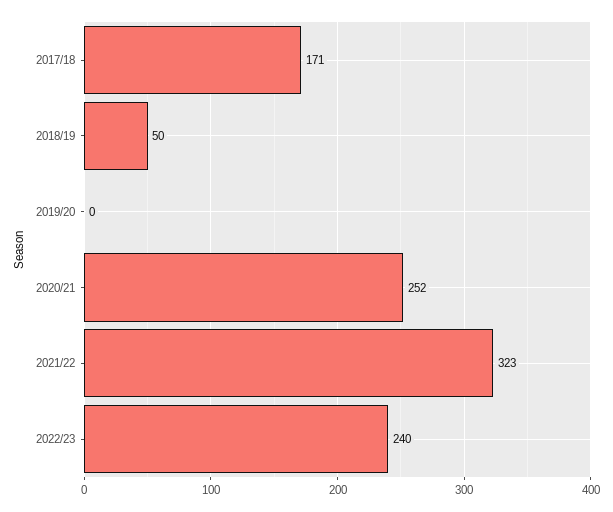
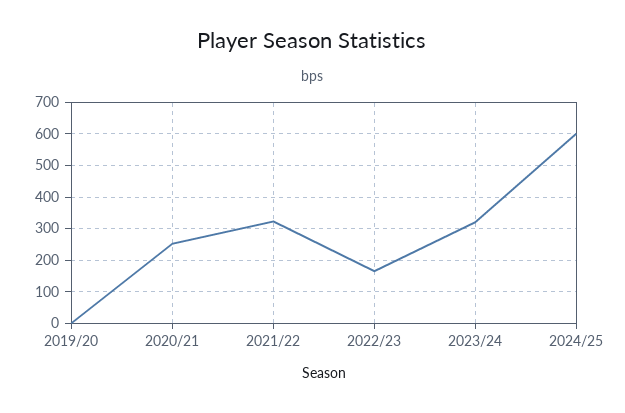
2017/18: 171 -> none
2018/19: 50 -> none
2022/23: 240 -> 160
2023/24: none -> 320
2024/25: none -> 600

